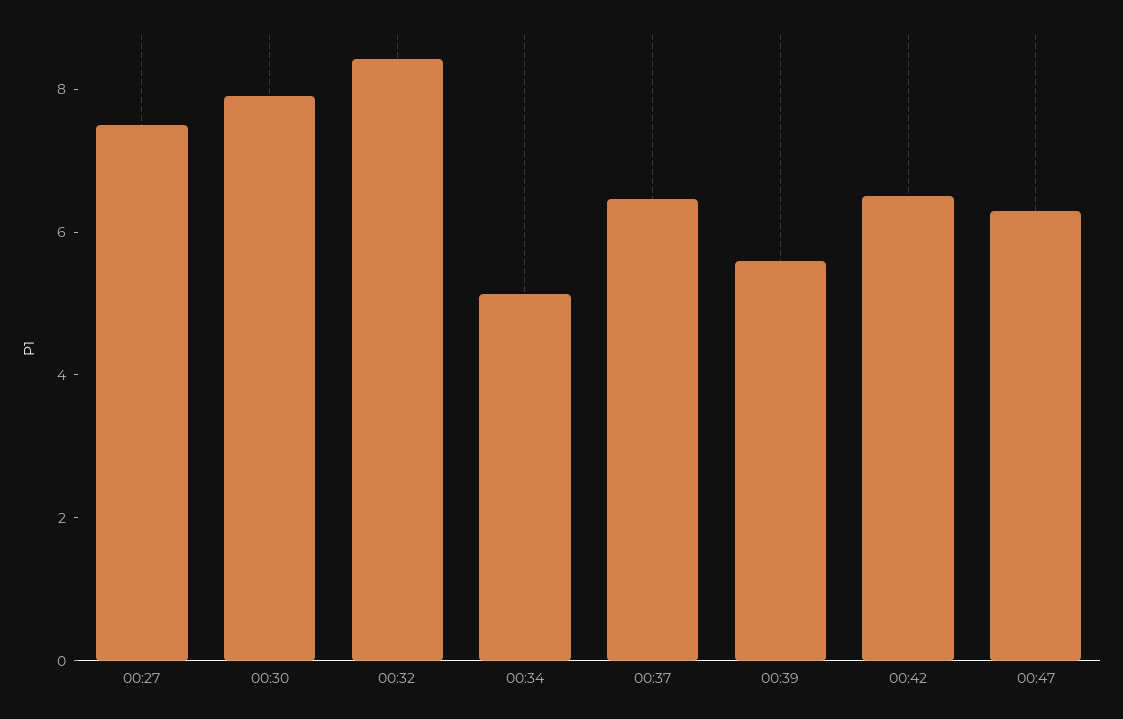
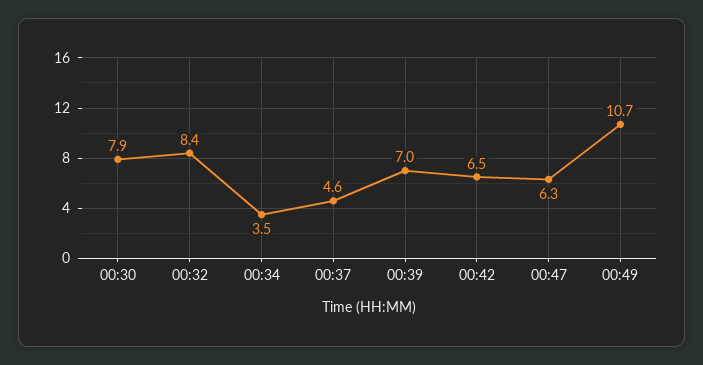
00:27: 7.5 -> none
00:34: 5 -> 3.5
00:37: 6.5 -> 4.6
00:39: 5.5 -> 7
00:49: none -> 10.7

